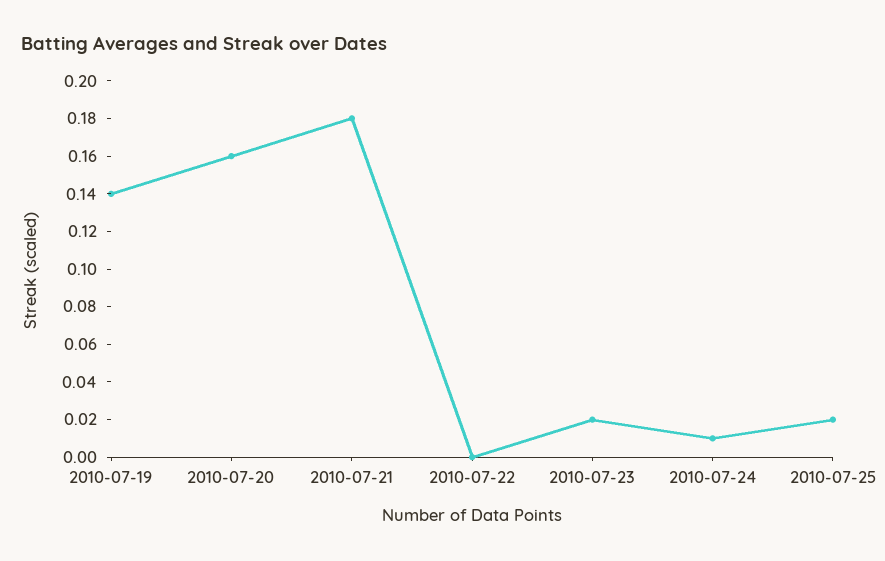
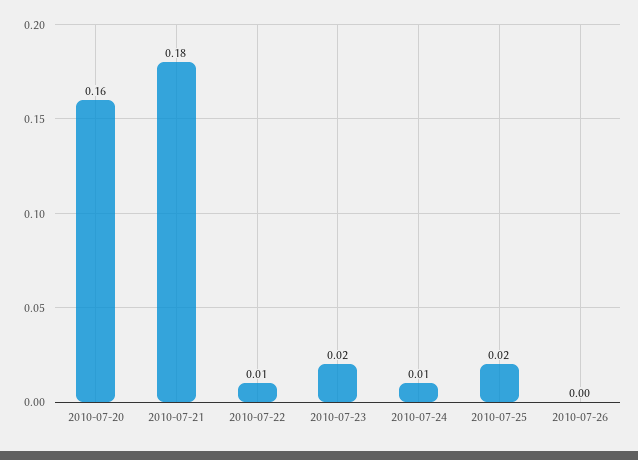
2010-07-19: 0.14 -> none
2010-07-22: 0 -> 0.01
2010-07-26: none -> 0

